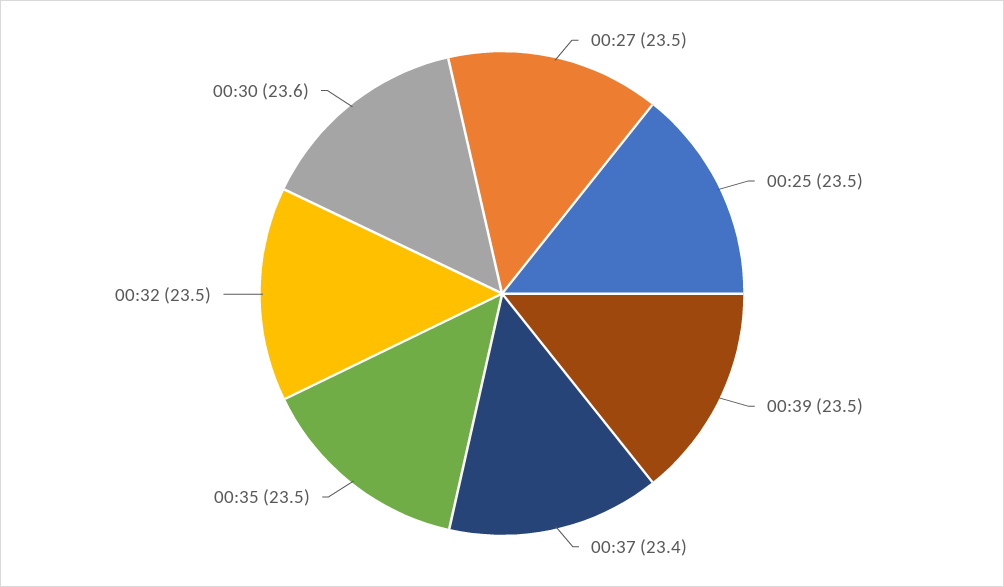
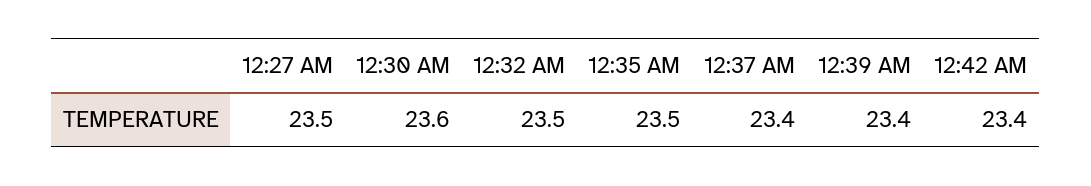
00:25: 23.5 -> none
00:39: 23.5 -> 23.4
12:42 AM: none -> 23.4

